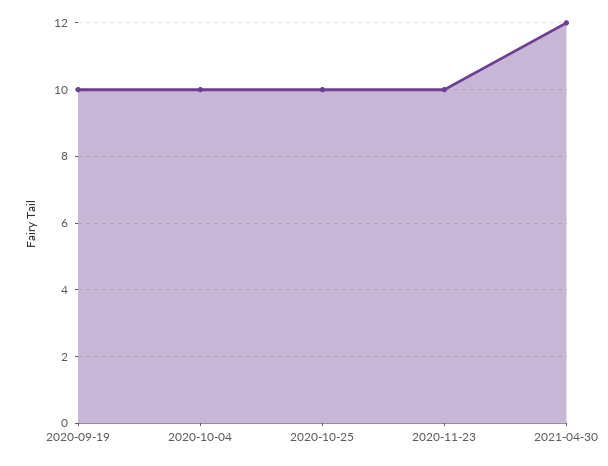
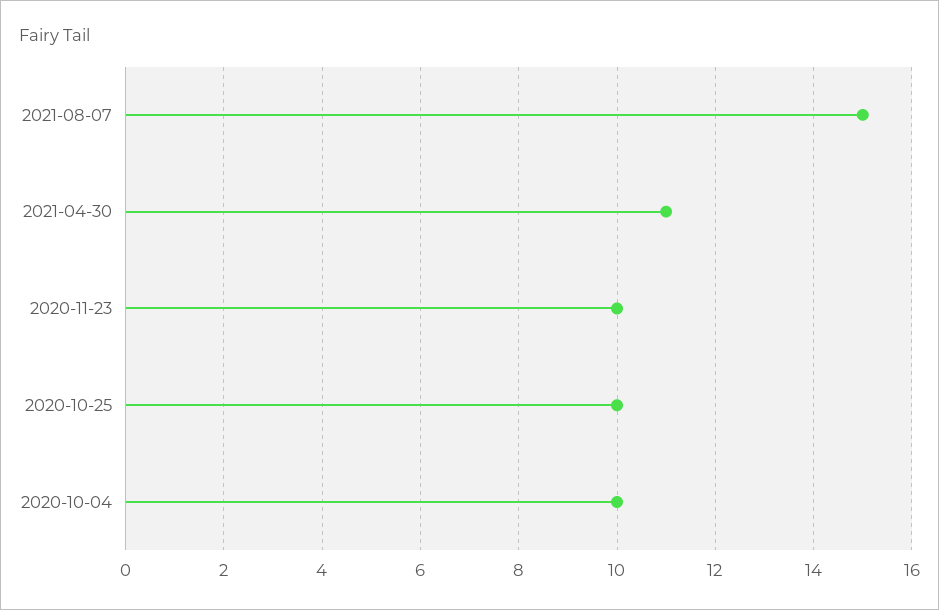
2020-09-19: 10 -> none
2021-04-30: 12 -> 11
2021-08-07: none -> 15

